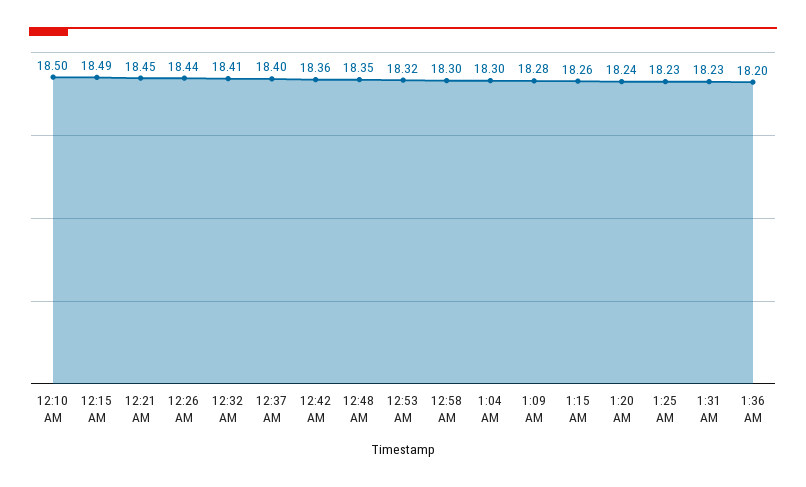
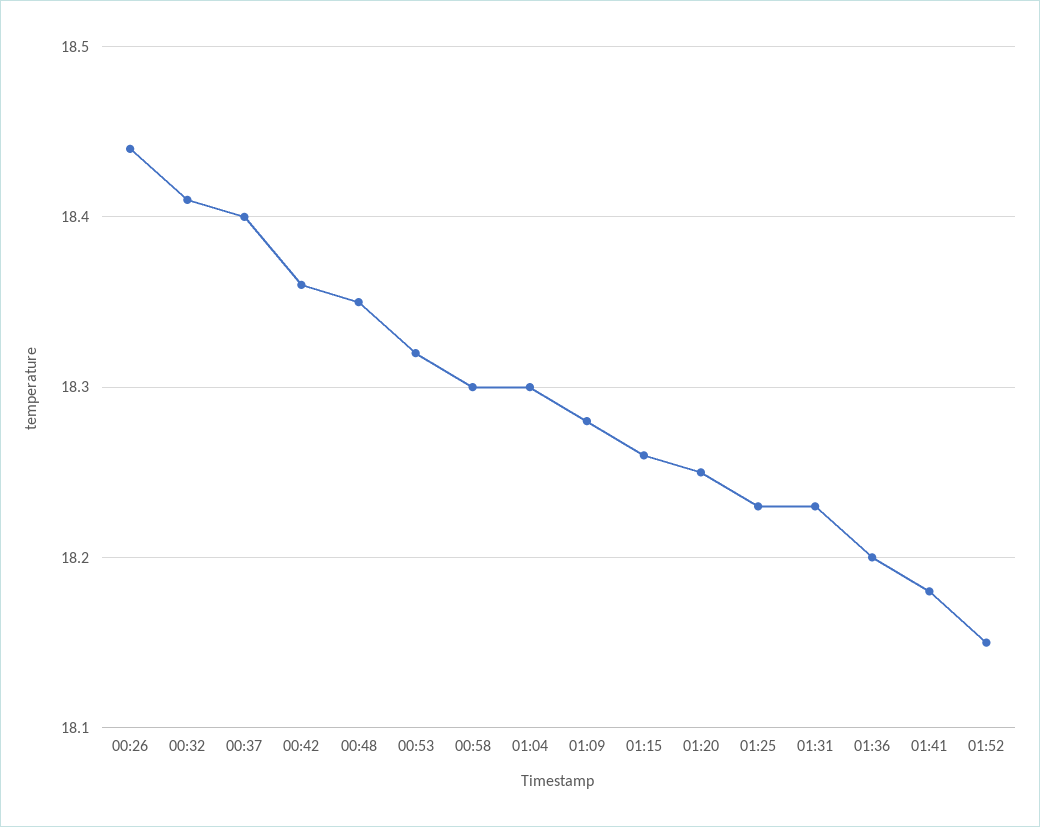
12:10 AM: 18.5 -> none
12:15 AM: 18.49 -> none
12:21 AM: 18.45 -> none
1:20 AM: 18.24 -> 18.25
01:41: none -> 18.18
01:52: none -> 18.15

